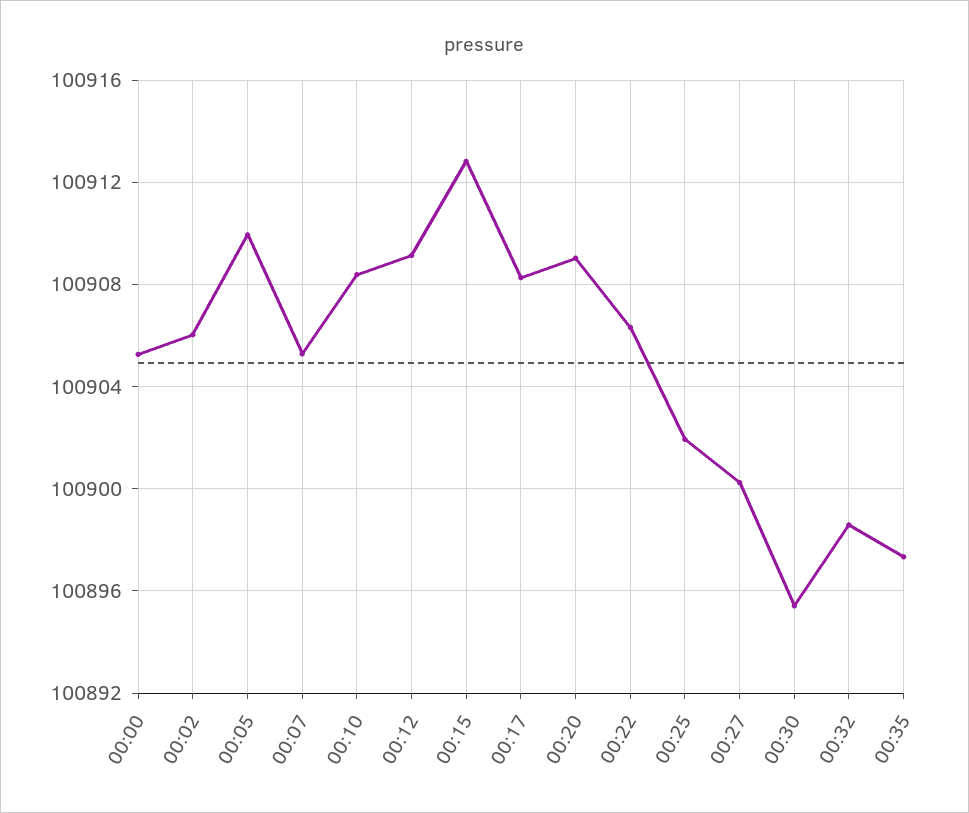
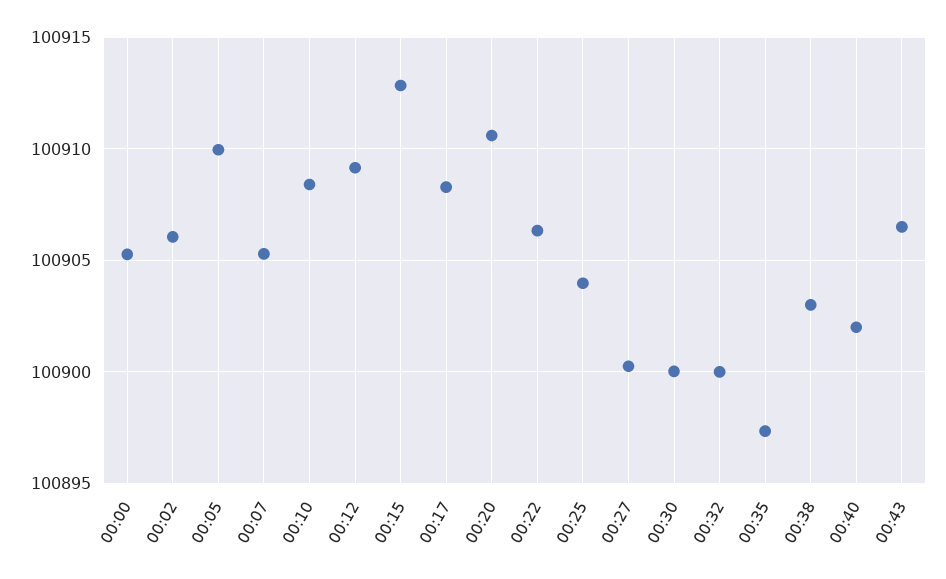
00:20: 100909 -> 100910.5
00:25: 100902 -> 100904
00:30: 100895.5 -> 100900
00:32: 100898.5 -> 100900
00:38: none -> 100903
00:40: none -> 100902
00:43: none -> 100906.5

